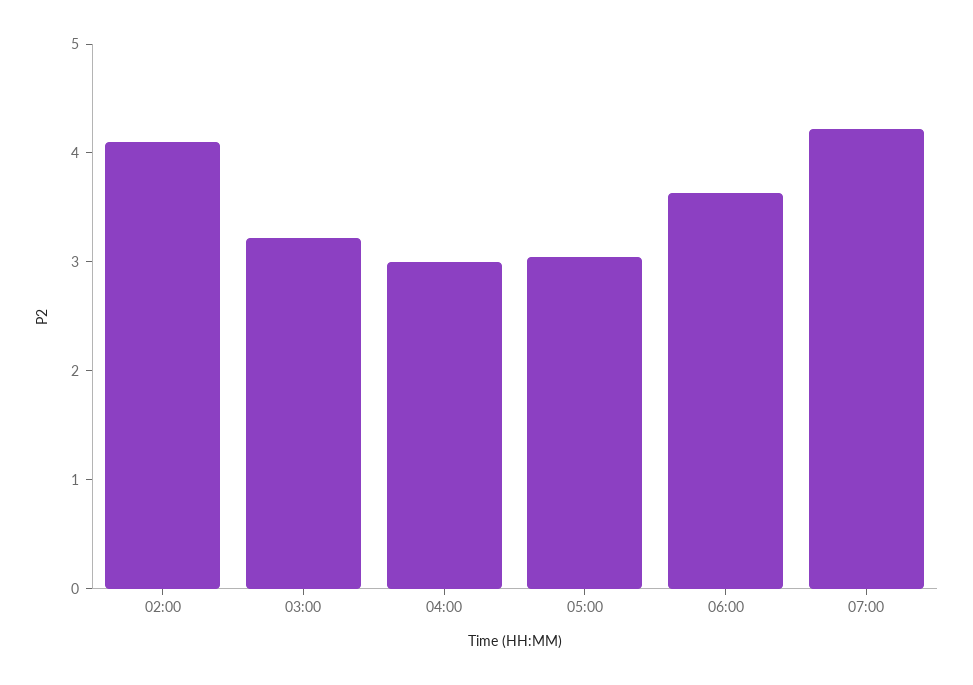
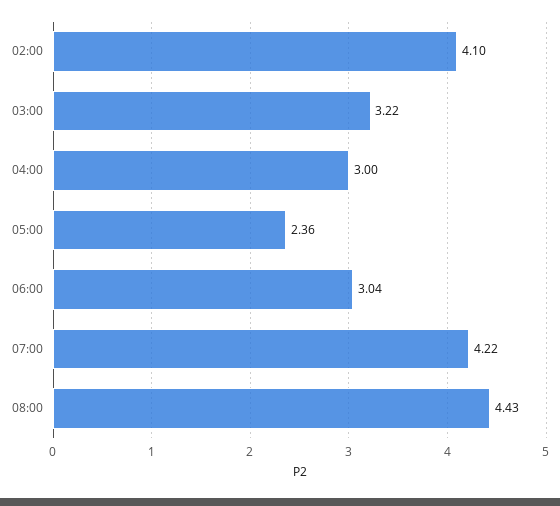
05:00: 3 -> 2.36
06:00: 3.6 -> 3.04
08:00: none -> 4.43

